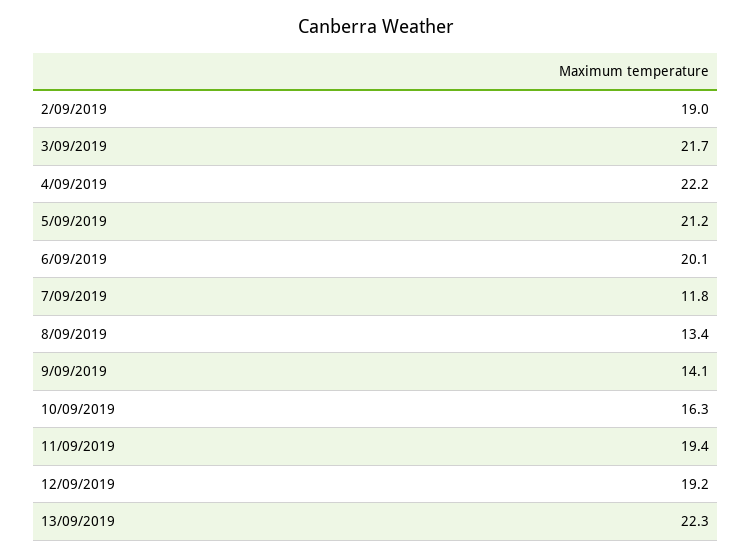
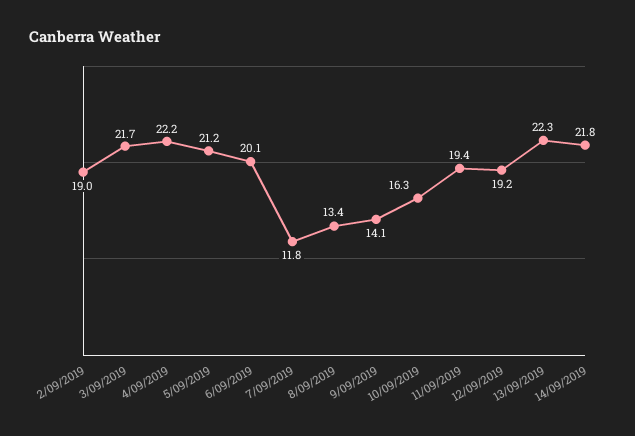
14/09/2019: none -> 21.8

